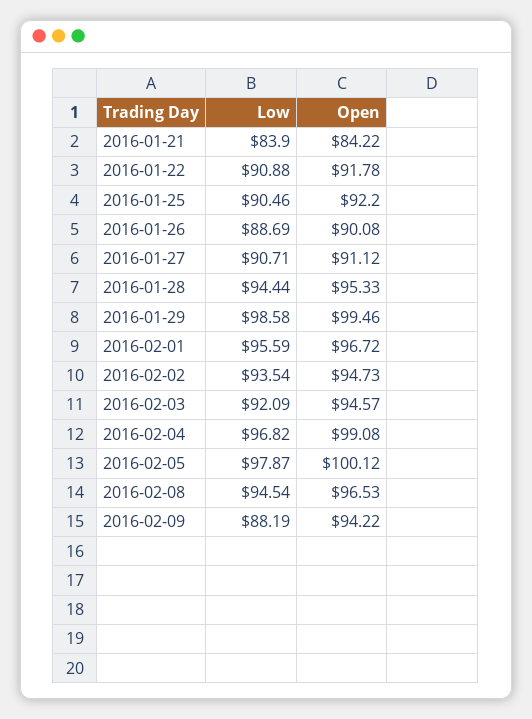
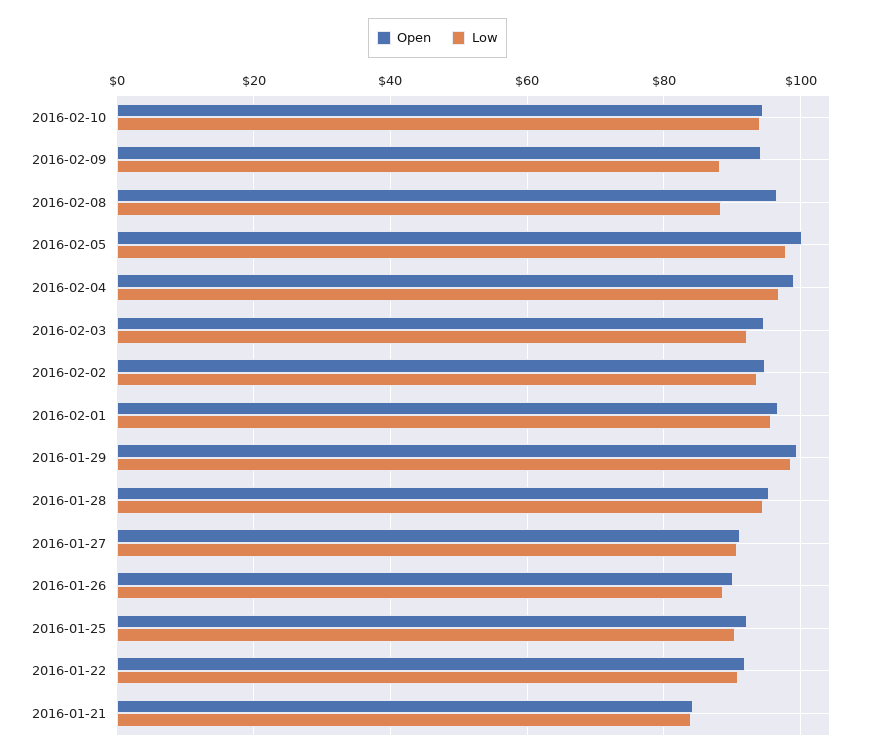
Low, 2016-02-08: 94.54 -> 88
Open, 2016-02-10: none -> 94
Low, 2016-02-10: none -> 94

